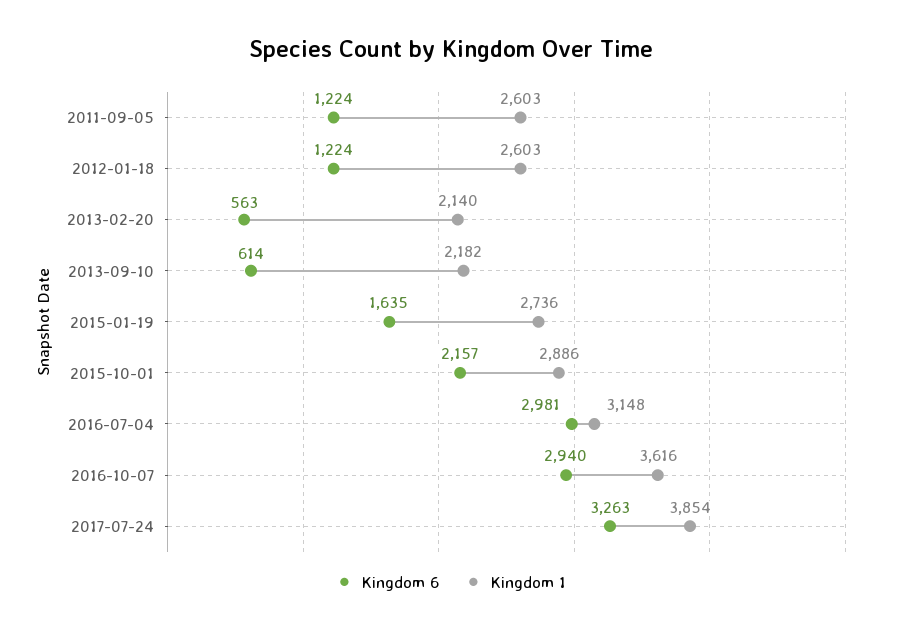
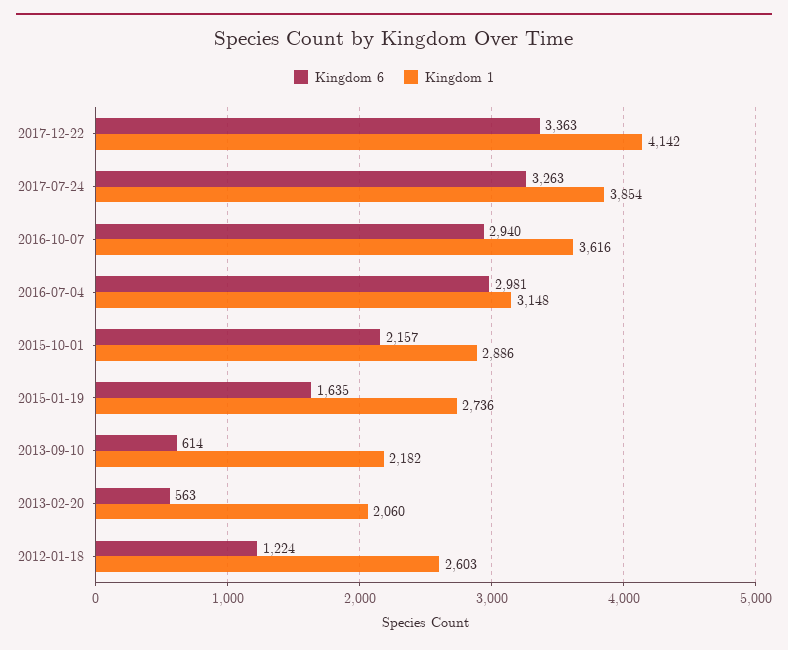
Kingdom 6, 2011-09-05: 1224 -> none
Kingdom 1, 2011-09-05: 2603 -> none
Kingdom 1, 2013-02-20: 2140 -> 2060
Kingdom 6, 2017-12-22: none -> 3363
Kingdom 1, 2017-12-22: none -> 4142

